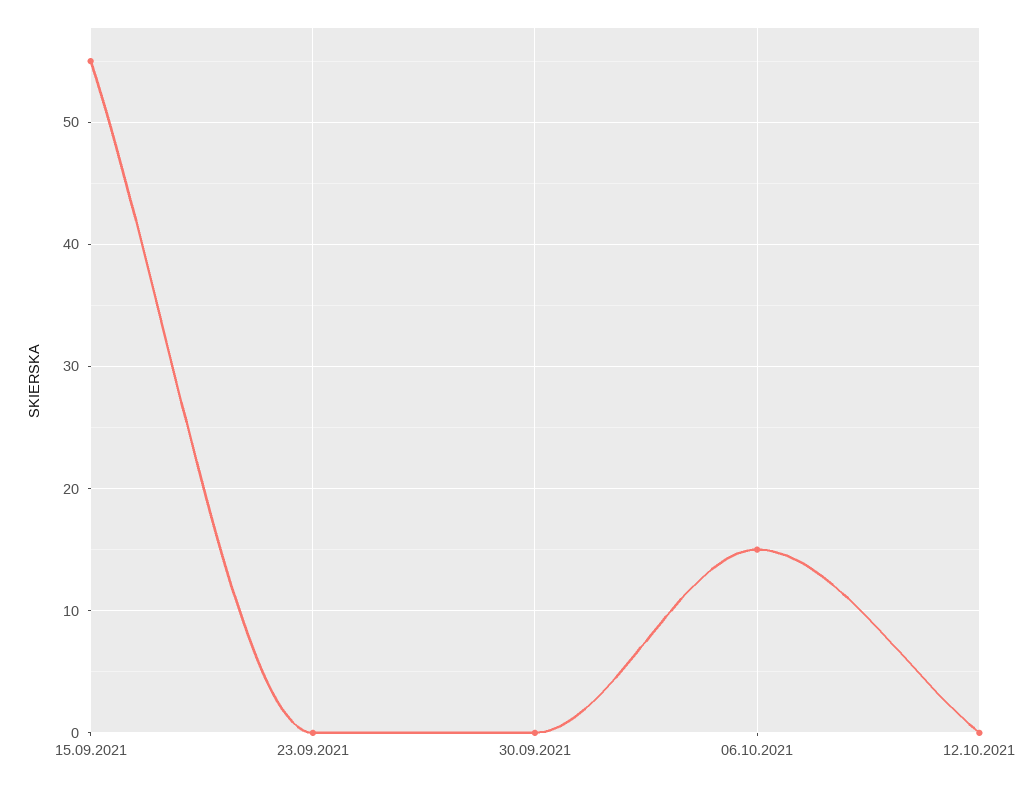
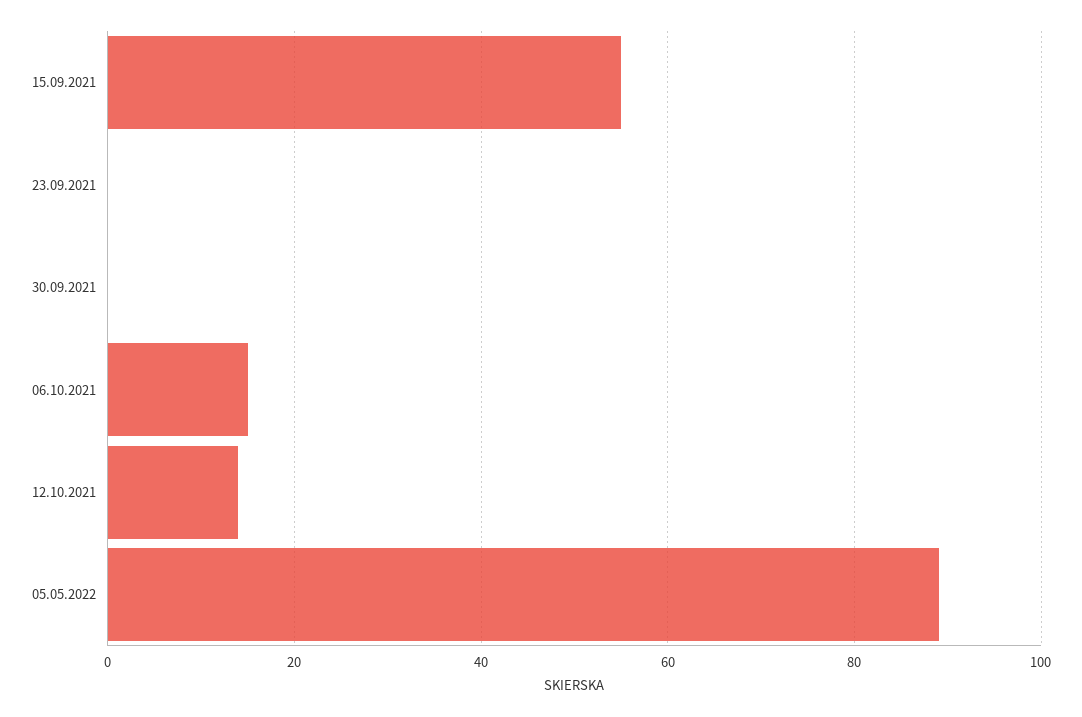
12.10.2021: 0 -> 15
05.05.2022: none -> 90

